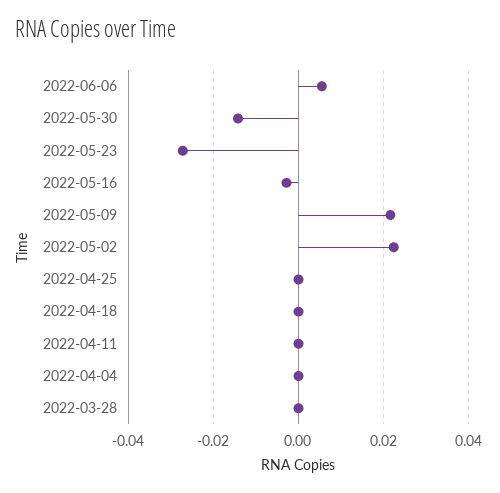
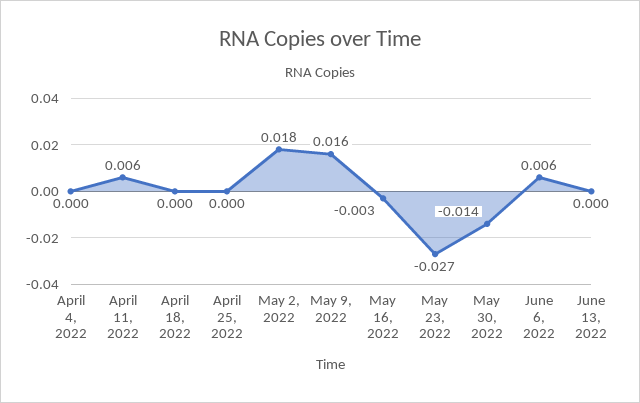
2022-05-09: 0.022 -> 0.016
2022-05-02: 0.022 -> 0.018
2022-04-11: 0 -> 0.006
2022-03-28: 0 -> none
June 13, 2022: none -> 0

